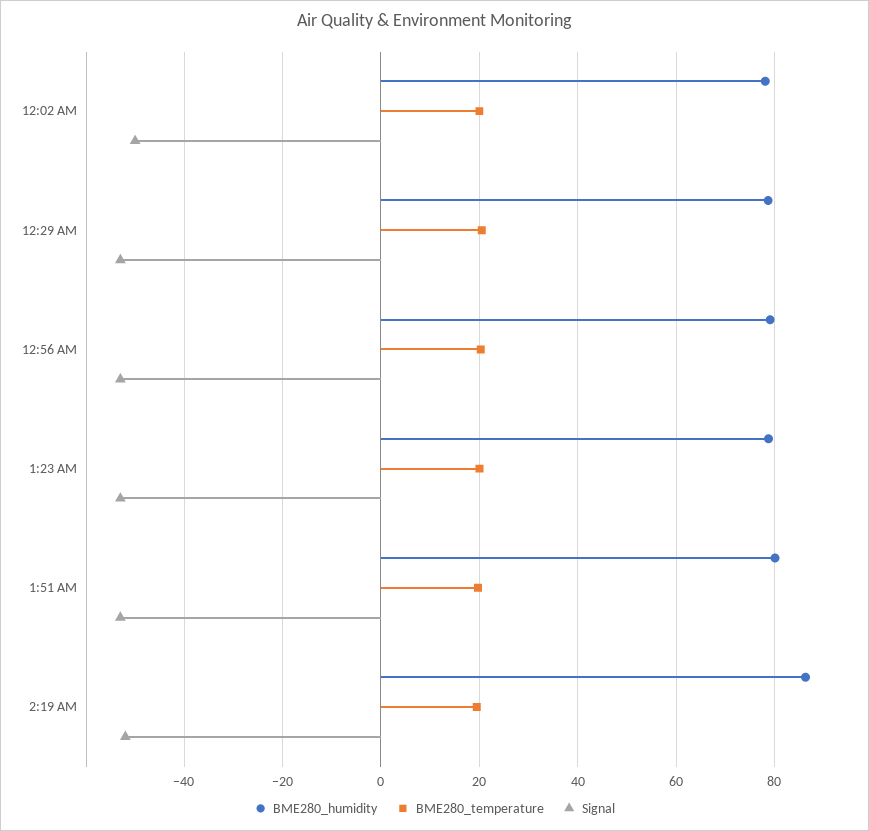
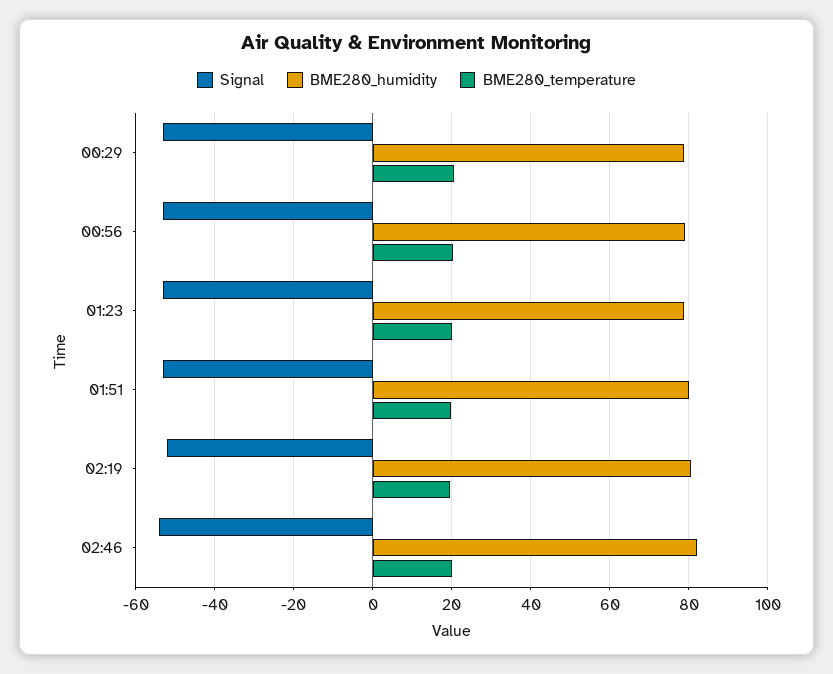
BME280_humidity, 12:02 AM: 78 -> none
BME280_temperature, 12:02 AM: 20 -> none
Signal, 12:02 AM: -50 -> none
BME280_humidity, 2:19 AM: 86 -> 80
Signal, 02:46: none -> -54
BME280_humidity, 02:46: none -> 82
BME280_temperature, 02:46: none -> 20

